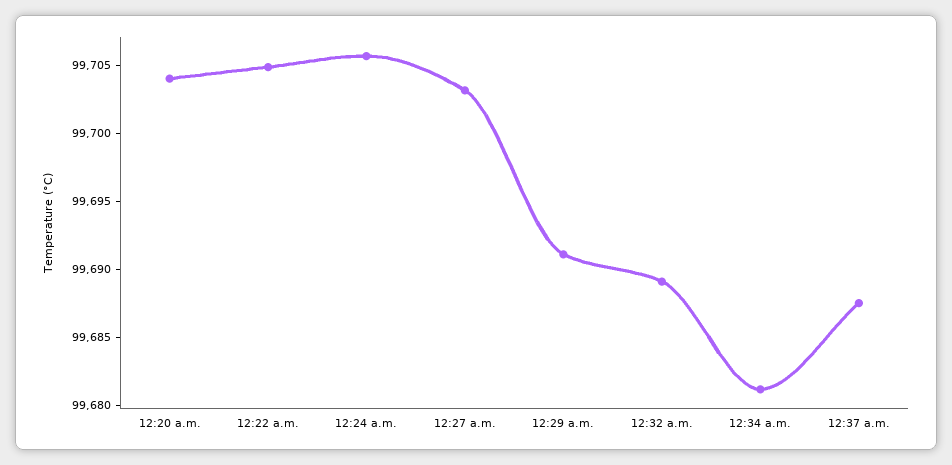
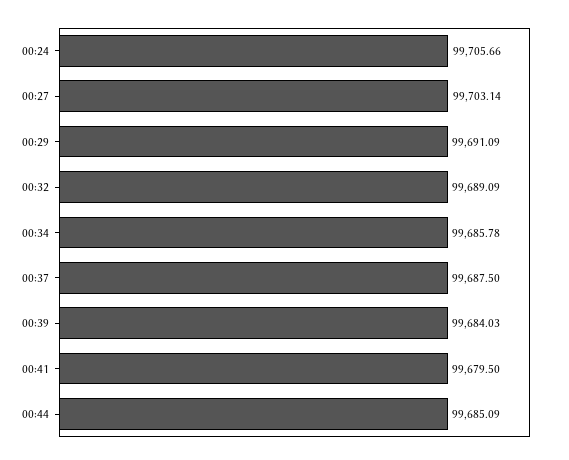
12:20 a.m.: 99704 -> none
12:22 a.m.: 99705 -> none
12:34 a.m.: 99681 -> 99685.78
00:39: none -> 99684.03
00:41: none -> 99679.5
00:44: none -> 99685.09

